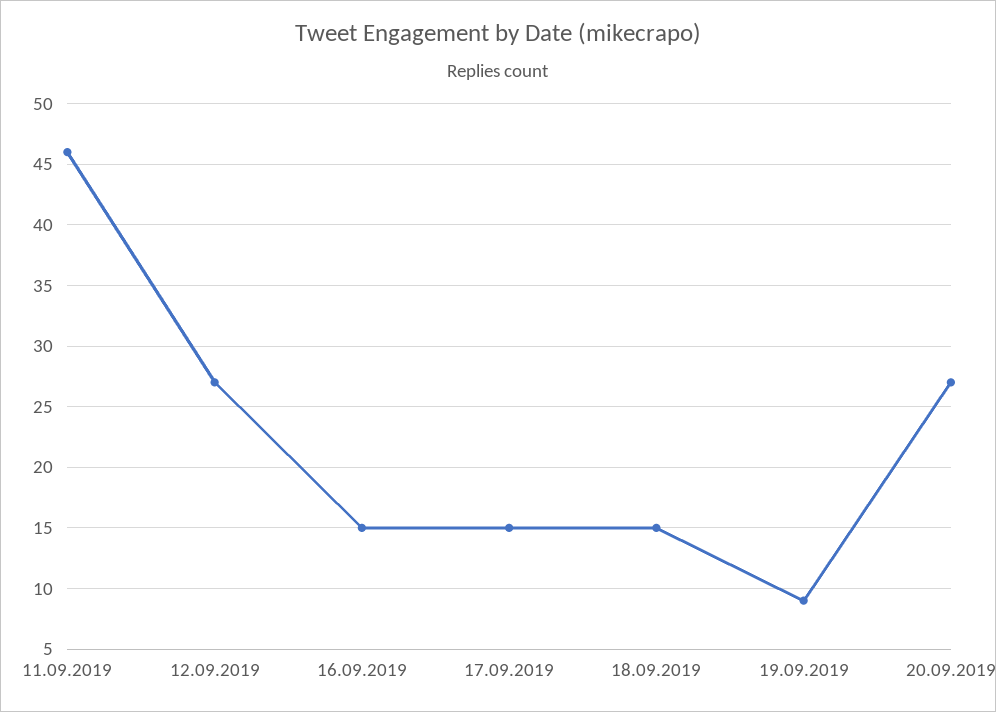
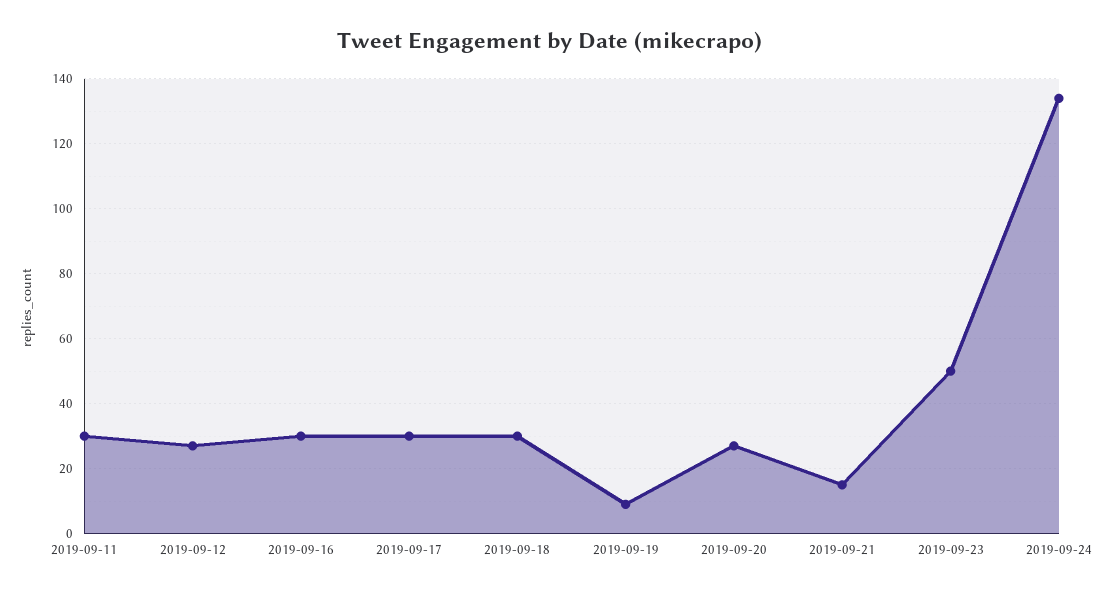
11.09.2019: 46 -> 30
16.09.2019: 15 -> 30
17.09.2019: 15 -> 30
18.09.2019: 15 -> 30
2019-09-21: none -> 15
2019-09-23: none -> 50
2019-09-24: none -> 135

